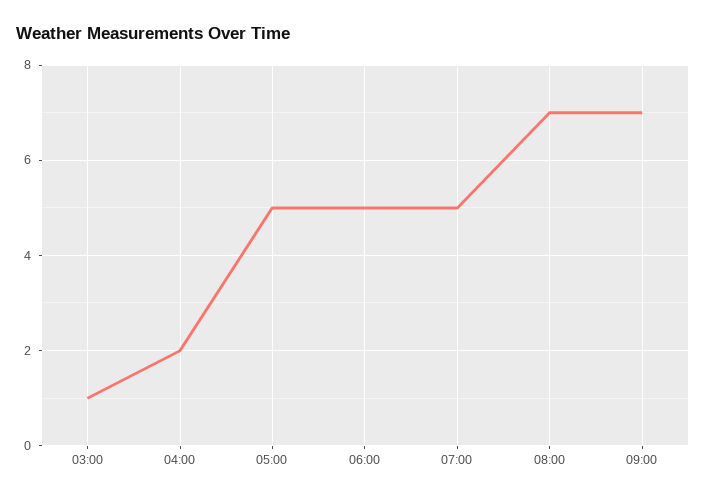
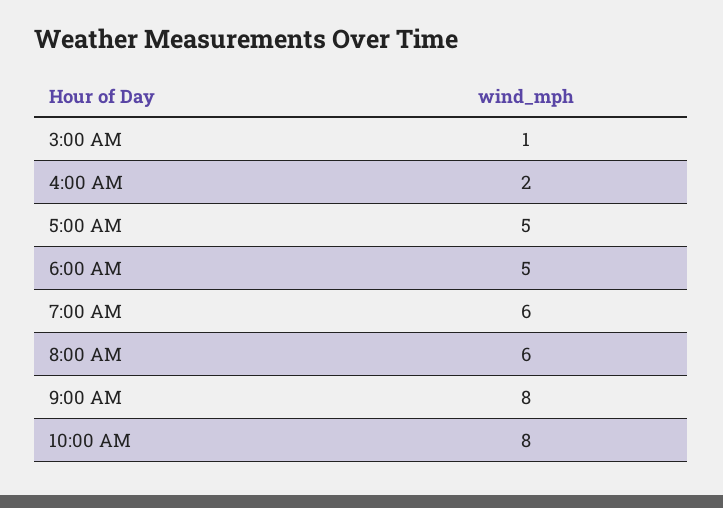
07:00: 5 -> 6
08:00: 7 -> 6
09:00: 7 -> 8
10:00 AM: none -> 8

